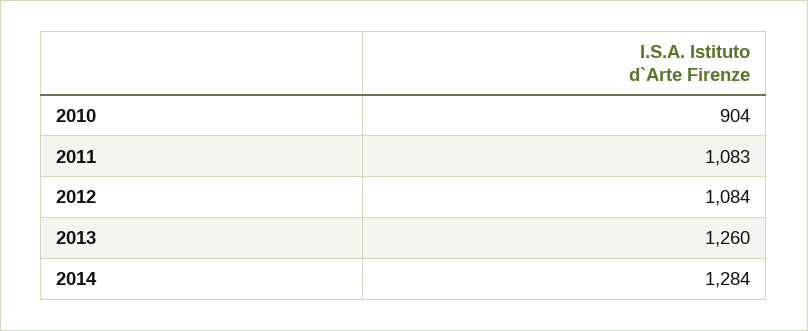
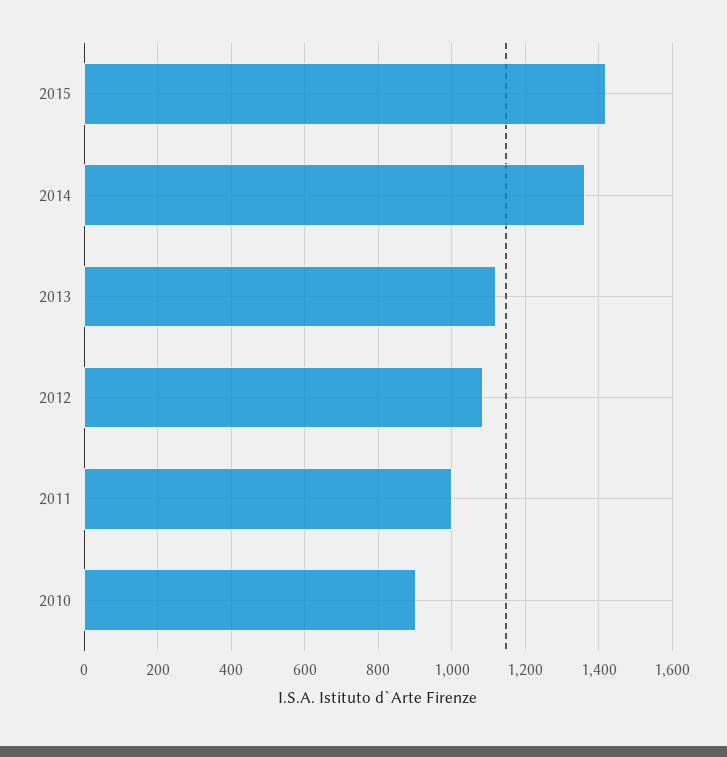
2011: 1083 -> 1000
2013: 1260 -> 1120
2014: 1284 -> 1360
2015: none -> 1420

